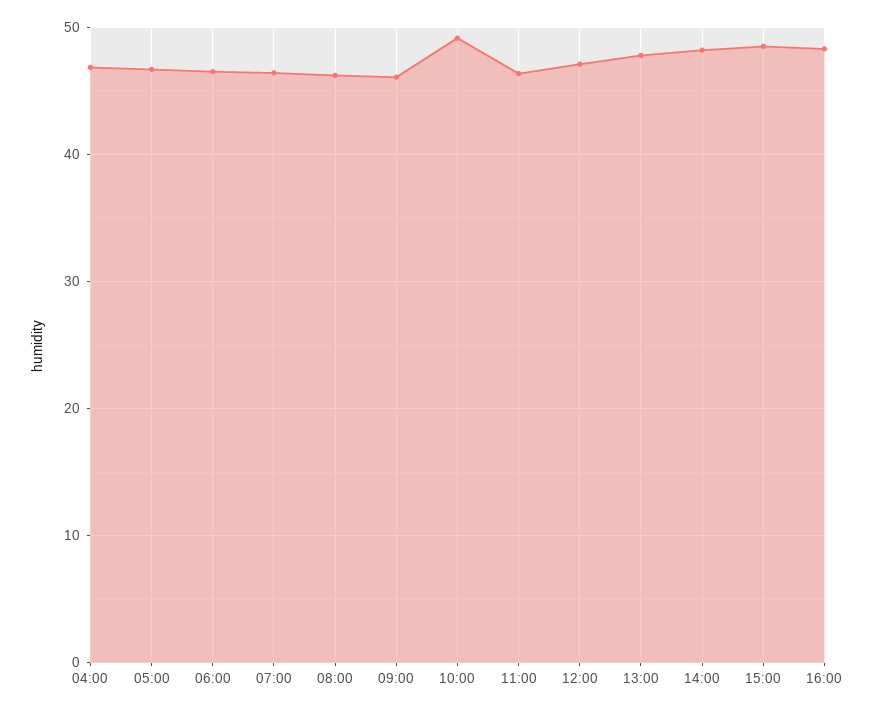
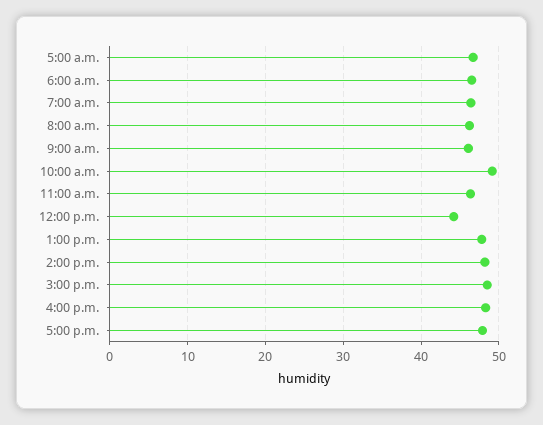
04:00: 47 -> none
12:00: 47 -> 44
5:00 p.m.: none -> 48

